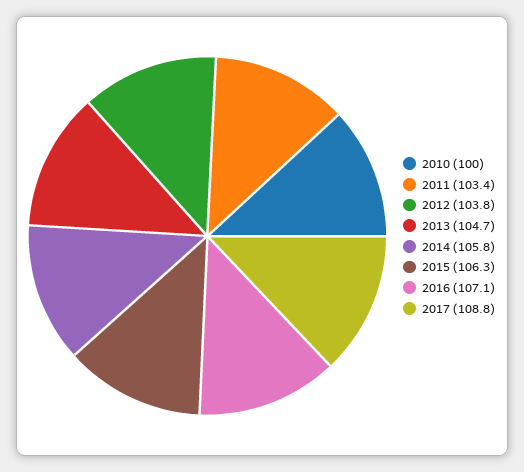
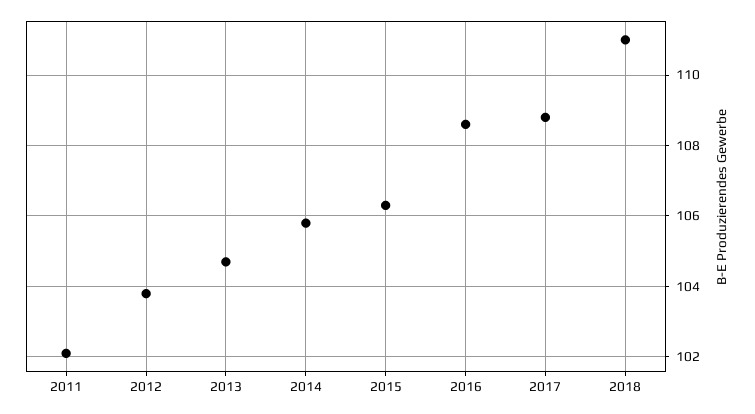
2010: 100 -> none
2011: 103.4 -> 102
2016: 107.1 -> 108.5
2018: none -> 111

